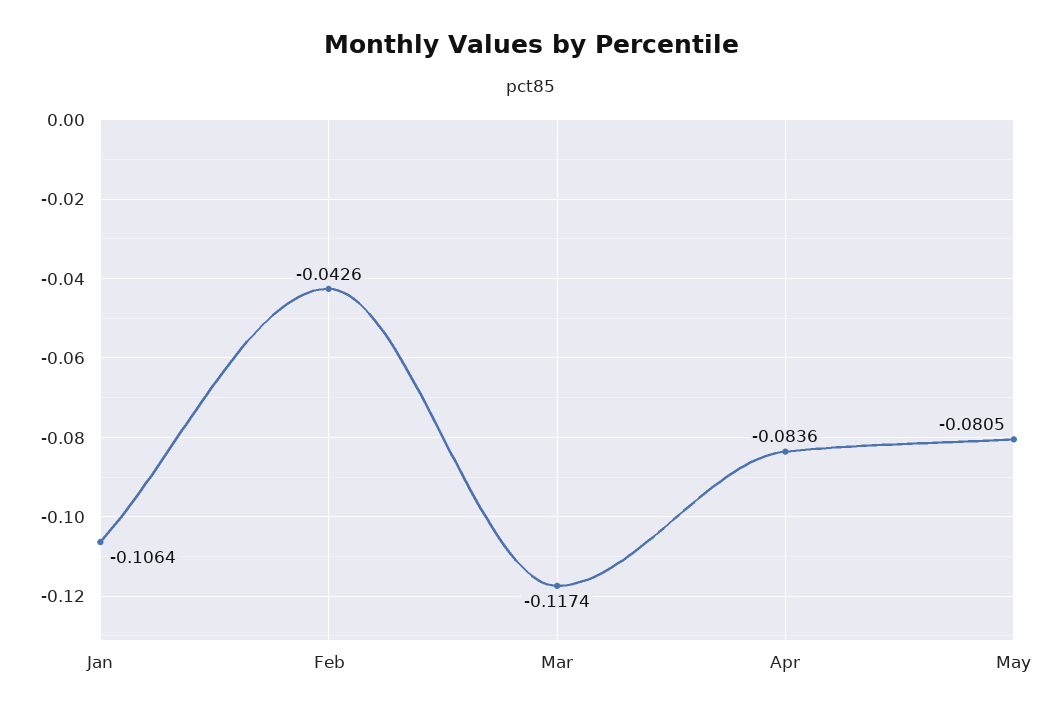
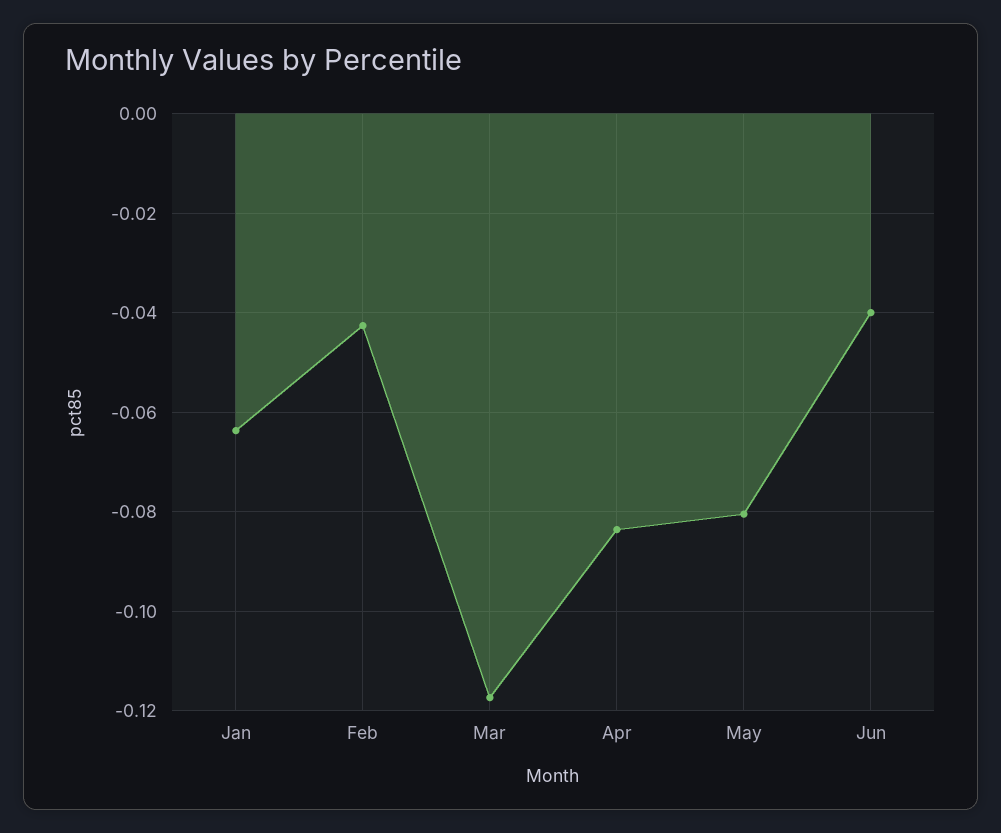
Jan: -0.1064 -> -0.064
Jun: none -> -0.04

